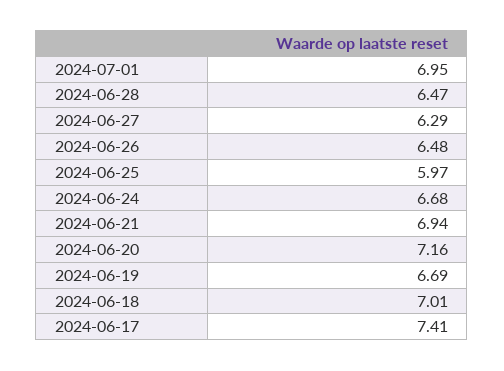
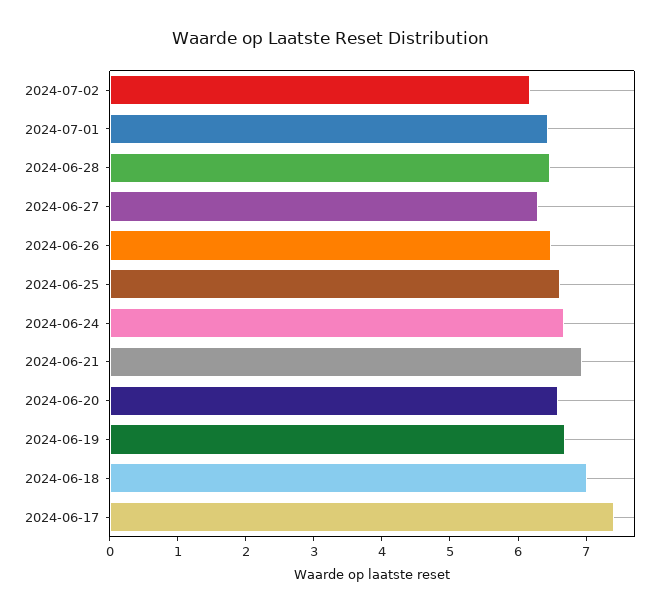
2024-07-01: 6.95 -> 6.4
2024-06-25: 5.97 -> 6.6
2024-06-20: 7.16 -> 6.6
2024-07-02: none -> 6.2

